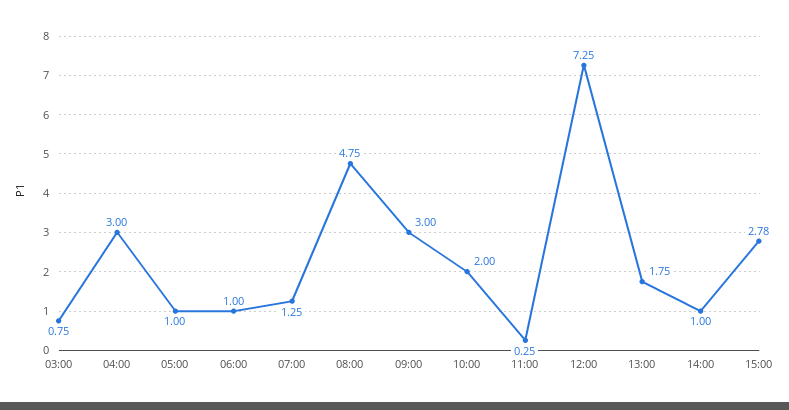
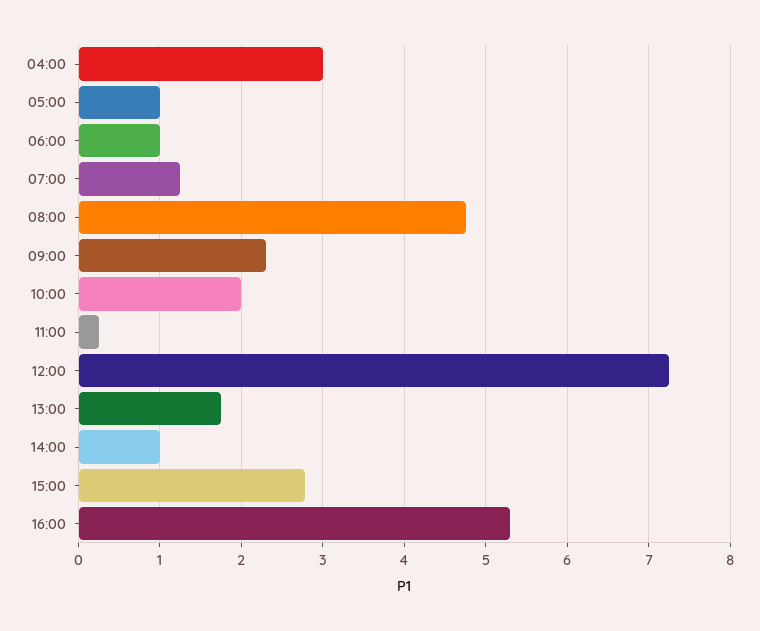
03:00: 0.75 -> none
09:00: 3 -> 2.3
16:00: none -> 5.3

